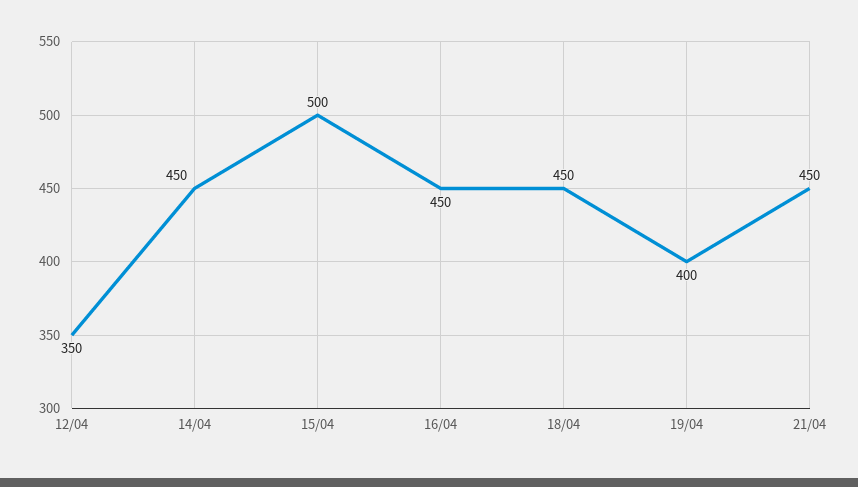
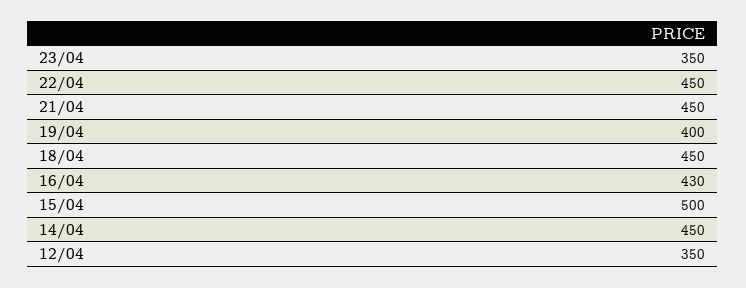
16/04: 450 -> 430
23/04: none -> 350
22/04: none -> 450

